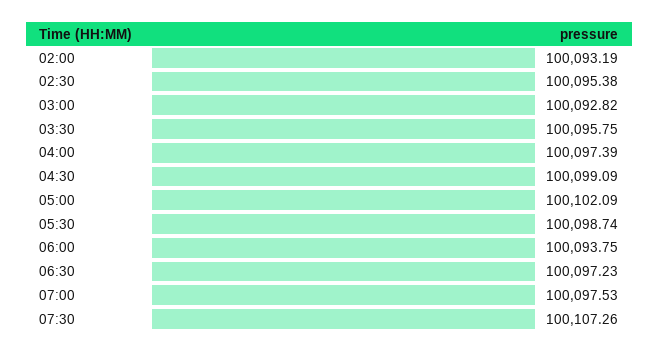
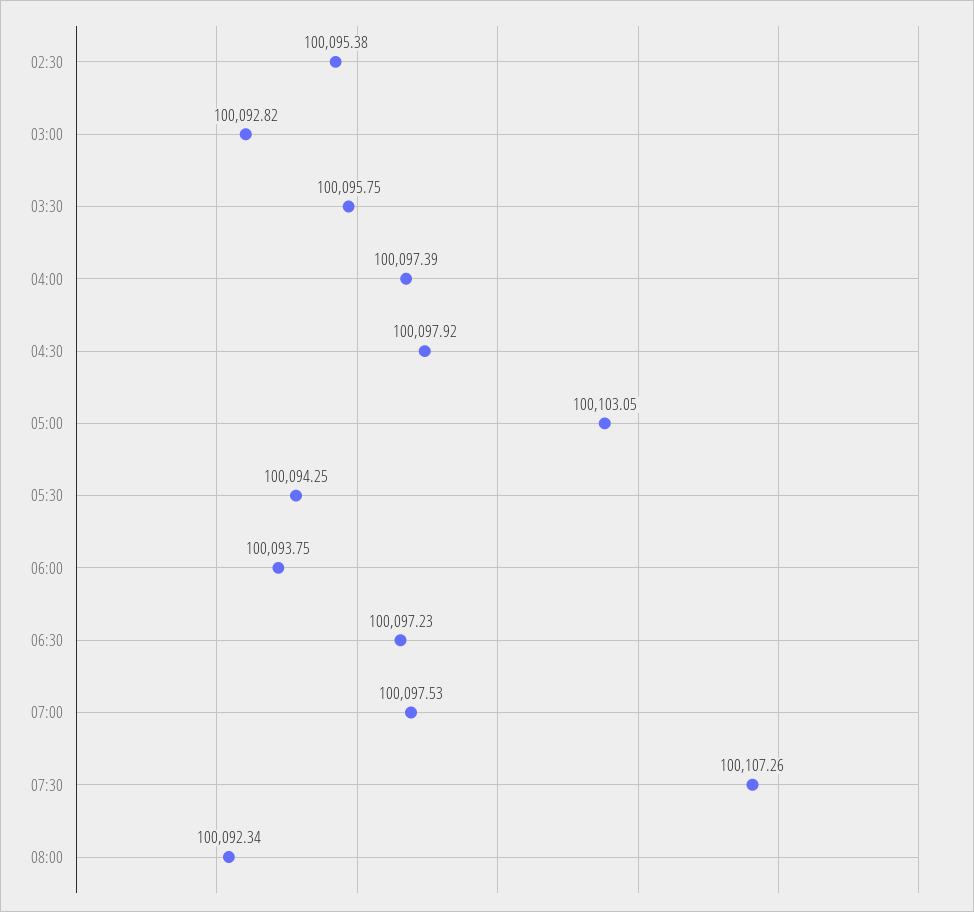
02:00: 100093.19 -> none
04:30: 100099.09 -> 100097.92
05:00: 100102.09 -> 100103.05
05:30: 100098.74 -> 100094.25
08:00: none -> 100092.34

